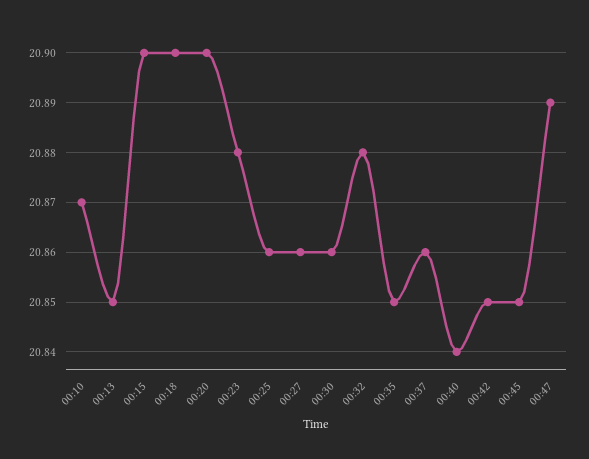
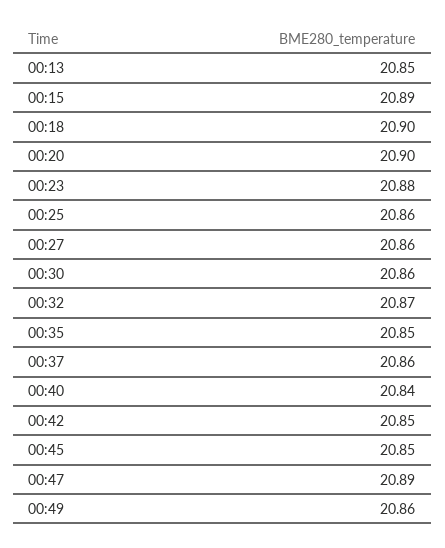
00:10: 20.87 -> none
00:15: 20.9 -> 20.89
00:32: 20.88 -> 20.87
00:49: none -> 20.86

